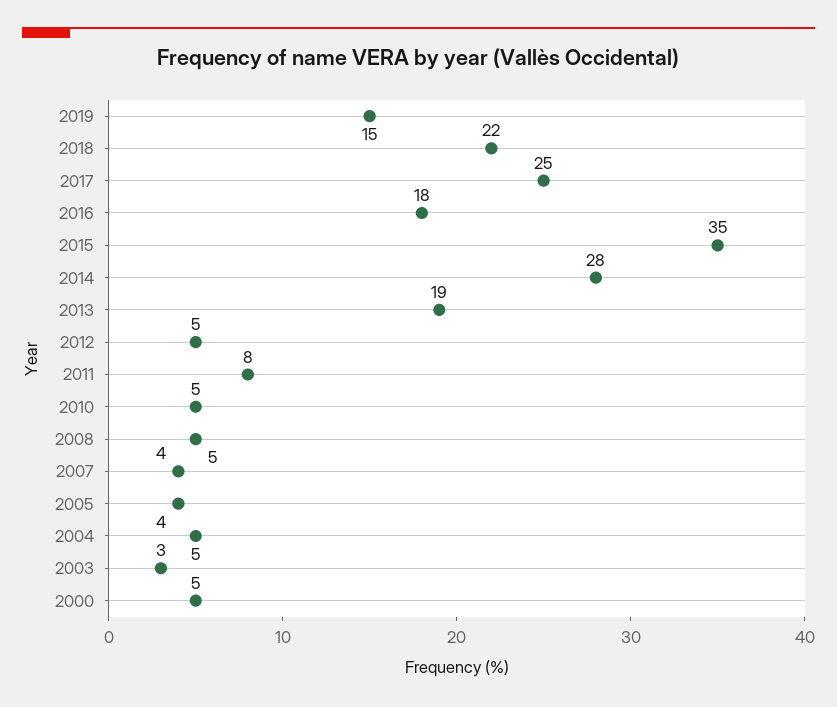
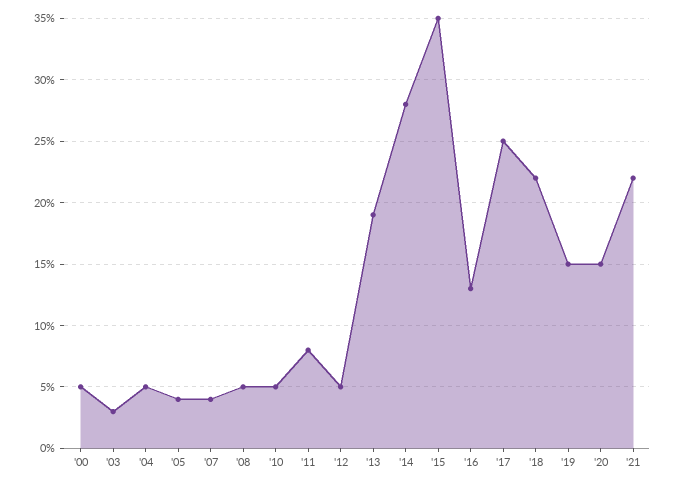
2016: 18 -> 13
'20: none -> 15
'21: none -> 22

